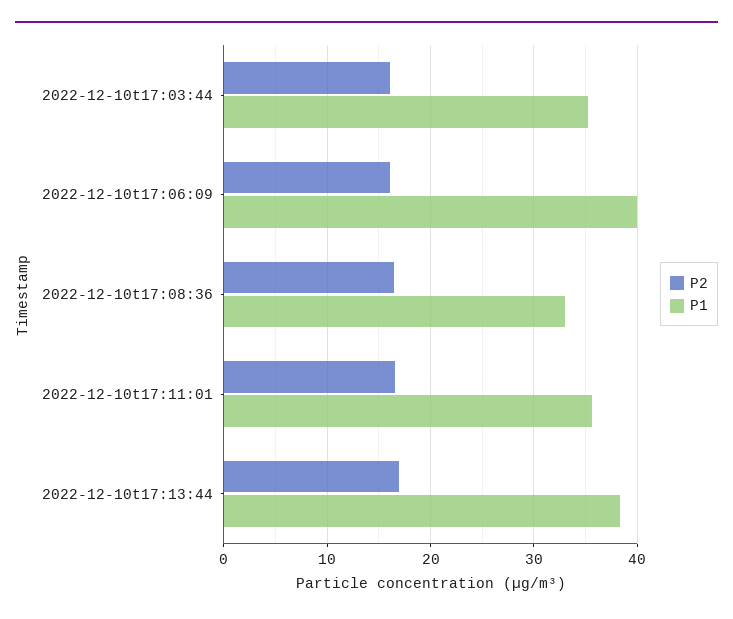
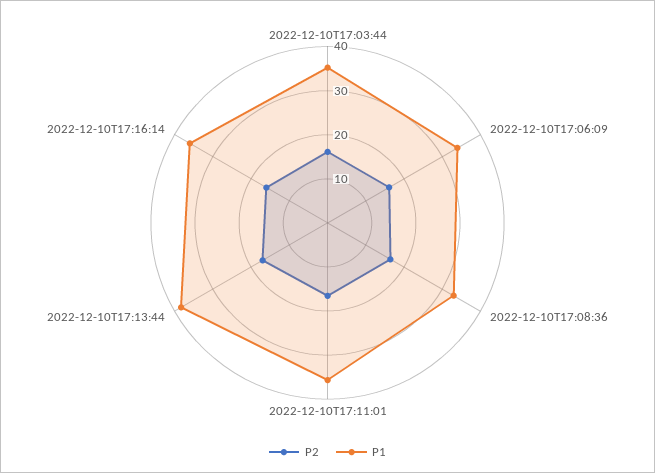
P1, 2022-12-10t17:06:09: 40 -> 34
P2, 2022-12-10T17:16:14: none -> 16
P1, 2022-12-10T17:16:14: none -> 36

